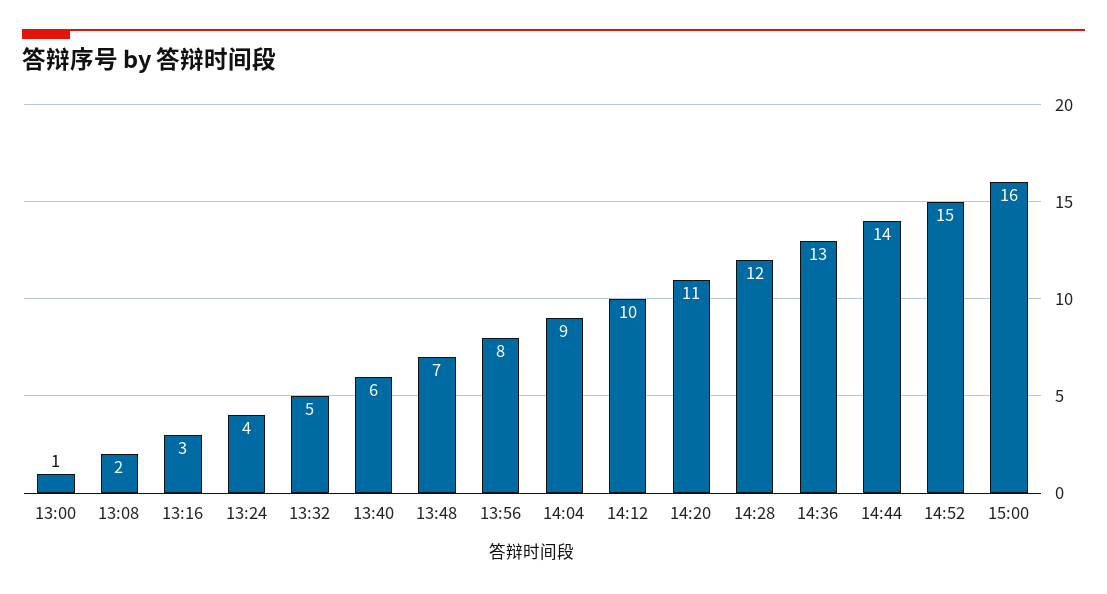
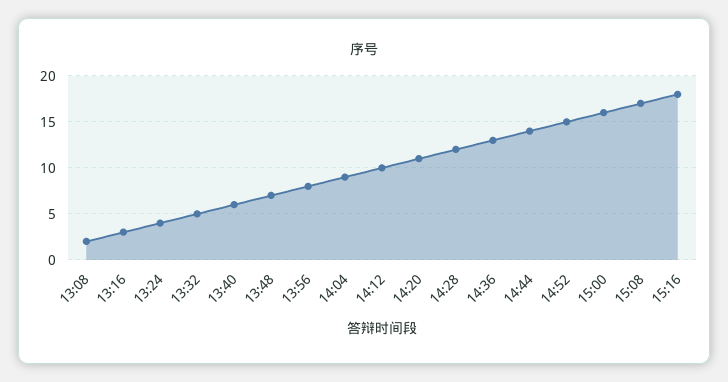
13:00: 1 -> none
15:08: none -> 17
15:16: none -> 18

